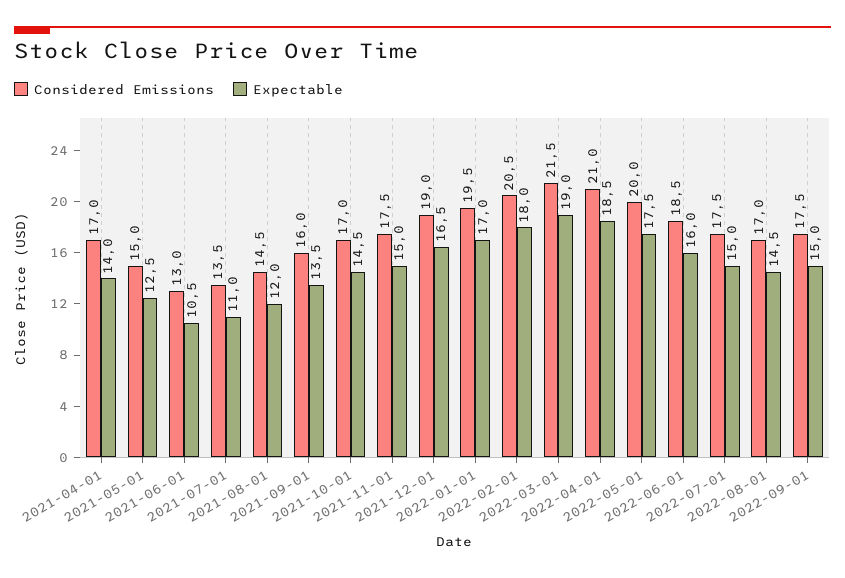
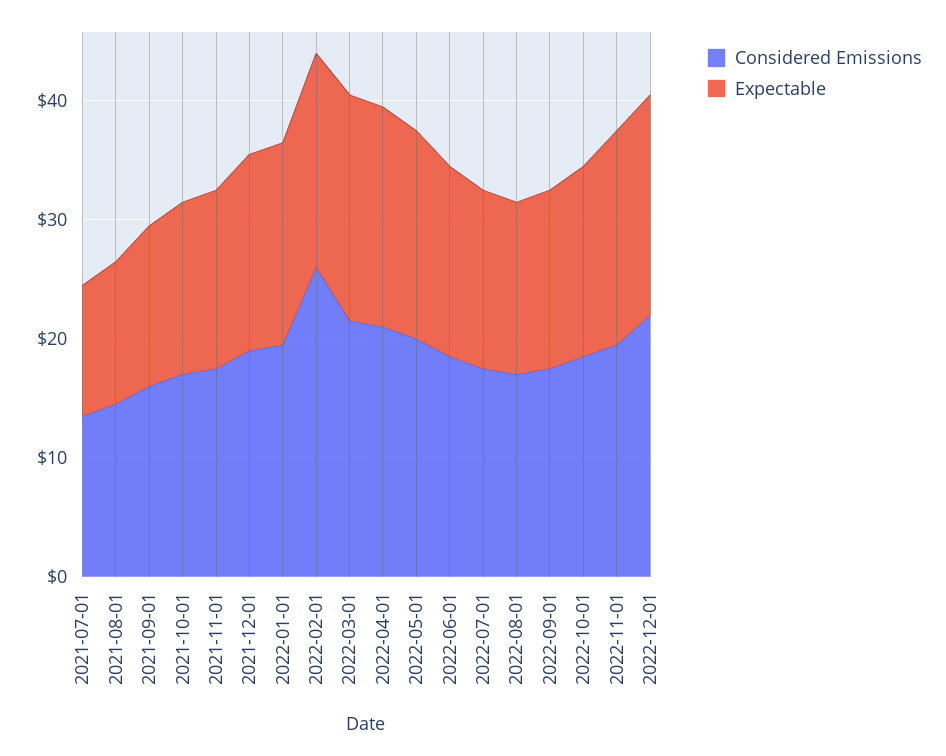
Considered Emissions, 2021-04-01: 17 -> none
Expectable, 2021-04-01: 14 -> none
Considered Emissions, 2021-05-01: 15 -> none
Expectable, 2021-05-01: 12.5 -> none
Considered Emissions, 2021-06-01: 13 -> none
Expectable, 2021-06-01: 10.5 -> none
Considered Emissions, 2022-02-01: 20.5 -> 26
Considered Emissions, 2022-10-01: none -> 18
Expectable, 2022-10-01: none -> 16
Considered Emissions, 2022-11-01: none -> 20
Expectable, 2022-11-01: none -> 18
Considered Emissions, 2022-12-01: none -> 22
Expectable, 2022-12-01: none -> 18

